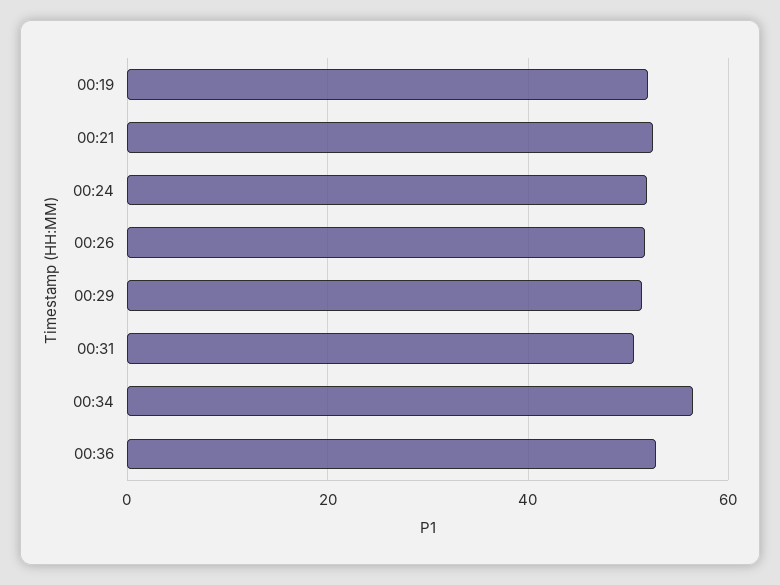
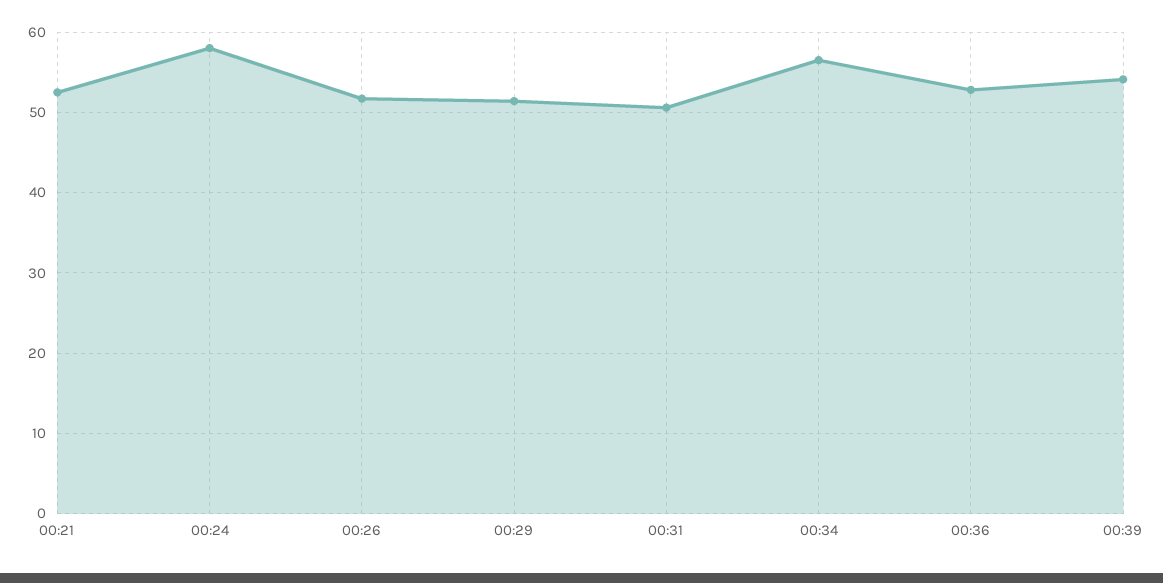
00:19: 52 -> none
00:24: 52 -> 58
00:39: none -> 54

